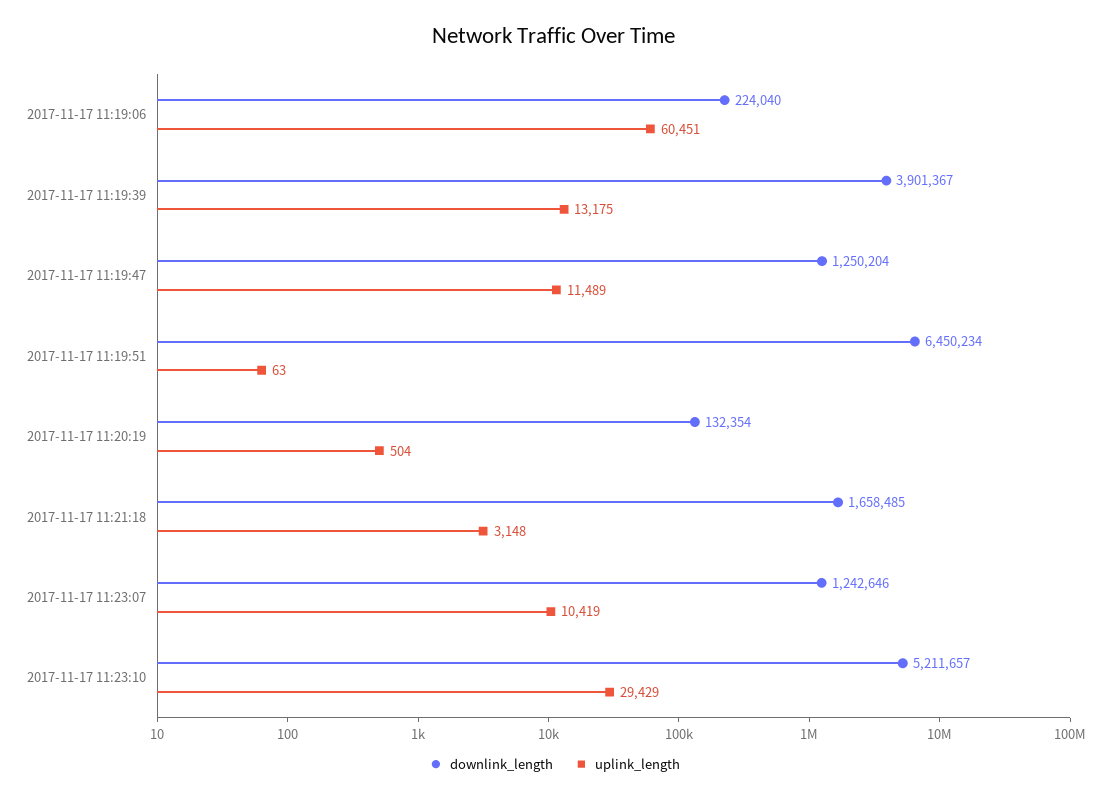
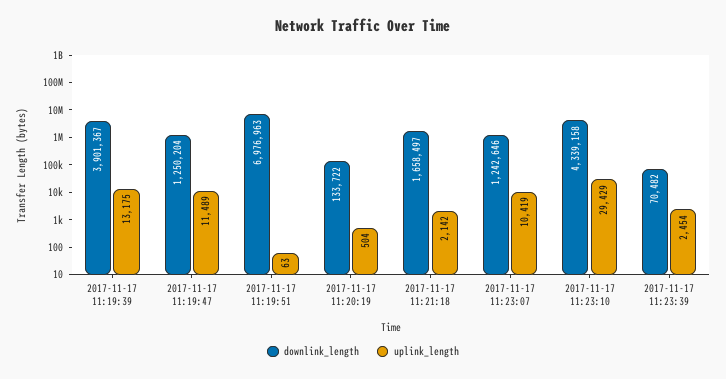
downlink_length, 2017-11-17 11:19:06: 224040 -> none
uplink_length, 2017-11-17 11:19:06: 60451 -> none
downlink_length, 2017-11-17 11:19:51: 6450234 -> 6976963
downlink_length, 2017-11-17 11:20:19: 132354 -> 133722
downlink_length, 2017-11-17 11:21:18: 1658485 -> 1658497
uplink_length, 2017-11-17 11:21:18: 3148 -> 2142
downlink_length, 2017-11-17 11:23:10: 5211657 -> 4339158
downlink_length, 2017-11-17 11:23:39: none -> 70482
uplink_length, 2017-11-17 11:23:39: none -> 2454

